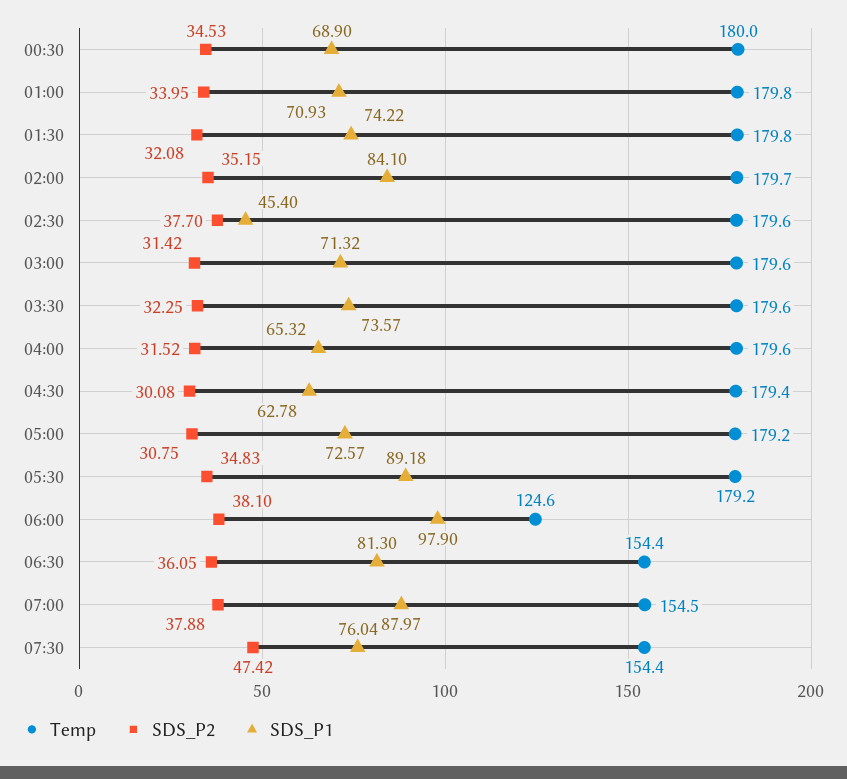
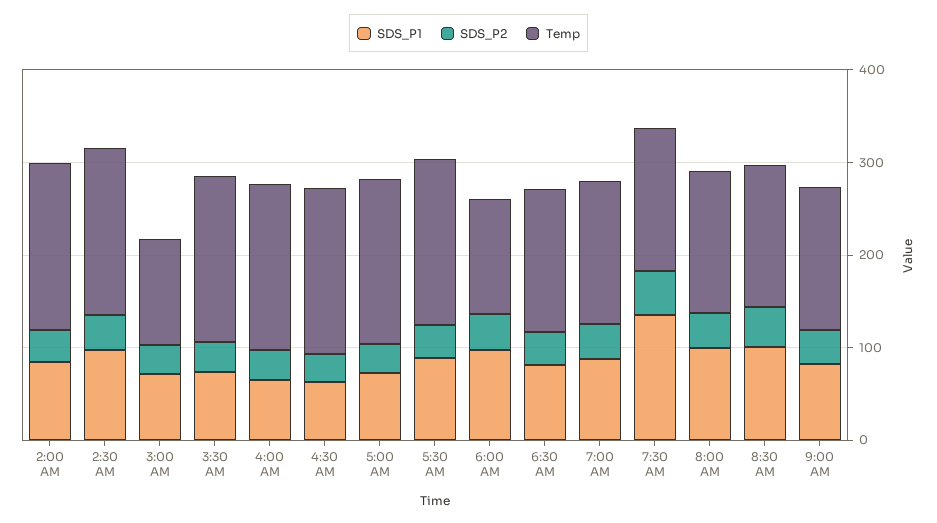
Temp, 00:30: 180 -> none
SDS_P2, 00:30: 34.53 -> none
SDS_P1, 00:30: 68.9 -> none
Temp, 01:00: 179.8 -> none
SDS_P2, 01:00: 33.95 -> none
SDS_P1, 01:00: 70.93 -> none
Temp, 01:30: 179.8 -> none
SDS_P2, 01:30: 32.08 -> none
SDS_P1, 01:30: 74.22 -> none
SDS_P1, 02:30: 45.4 -> 100
Temp, 03:00: 179.6 -> 120
SDS_P1, 07:30: 76.04 -> 140
SDS_P1, 8:00 AM: none -> 100
SDS_P2, 8:00 AM: none -> 40
Temp, 8:00 AM: none -> 160
SDS_P1, 8:30 AM: none -> 100
SDS_P2, 8:30 AM: none -> 40
Temp, 8:30 AM: none -> 160
SDS_P1, 9:00 AM: none -> 80
SDS_P2, 9:00 AM: none -> 40
Temp, 9:00 AM: none -> 160

